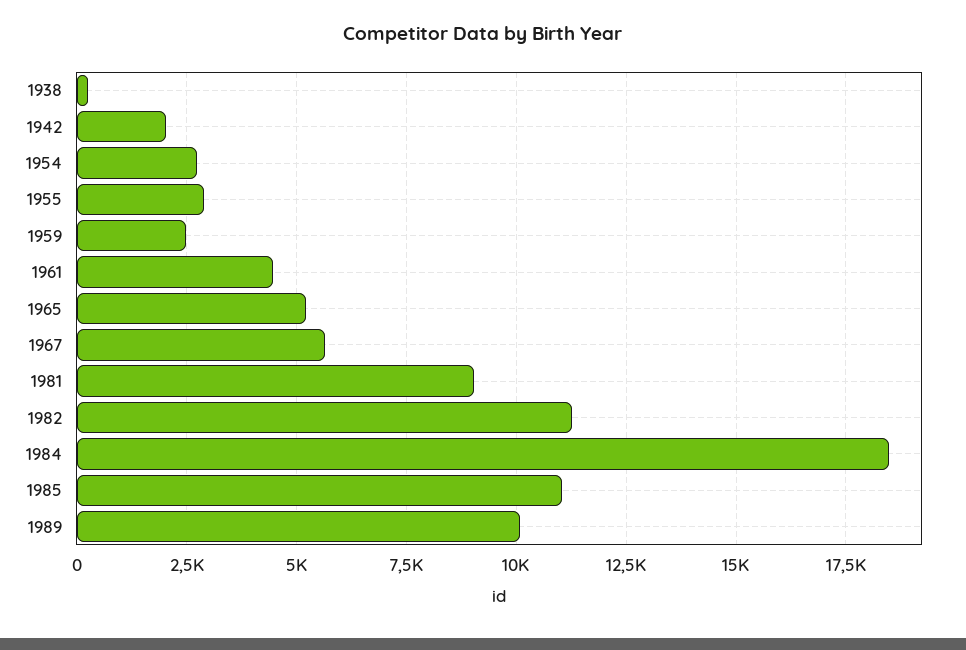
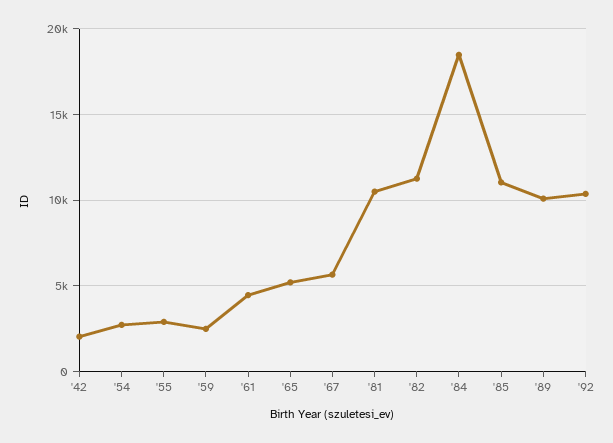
1938: 250 -> none
1981: 9000 -> 10500
'92: none -> 10500

